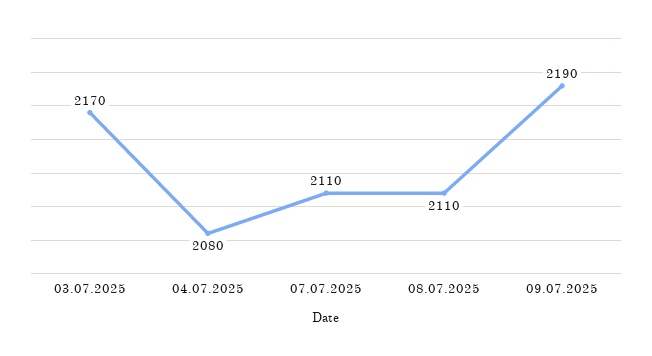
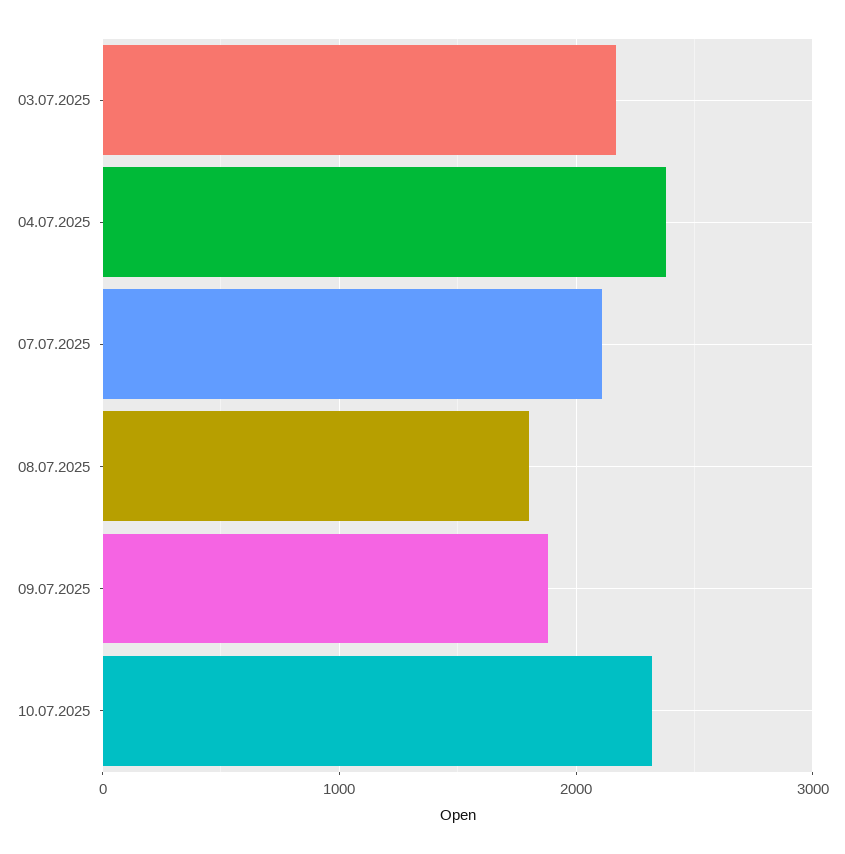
04.07.2025: 2080 -> 2400
08.07.2025: 2110 -> 1800
09.07.2025: 2190 -> 1900
10.07.2025: none -> 2300

